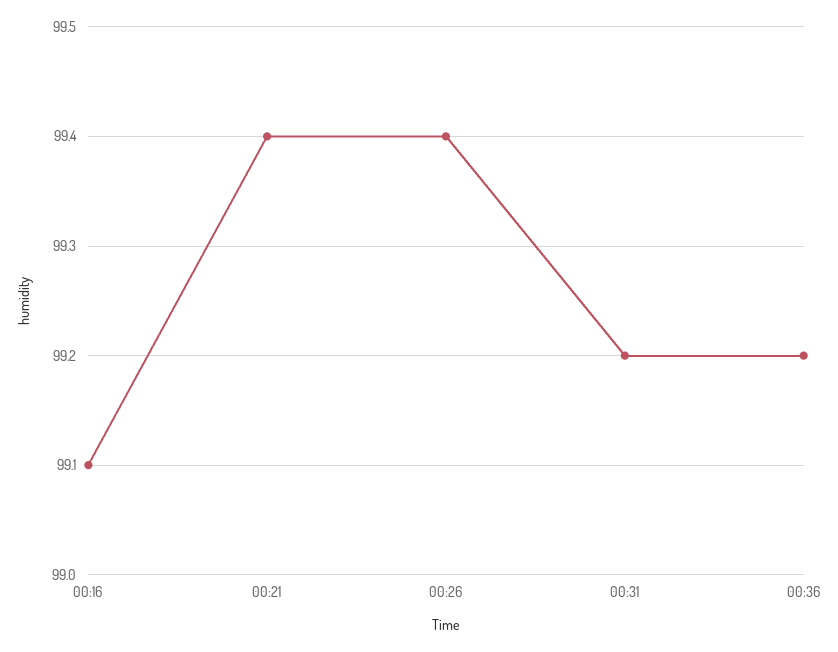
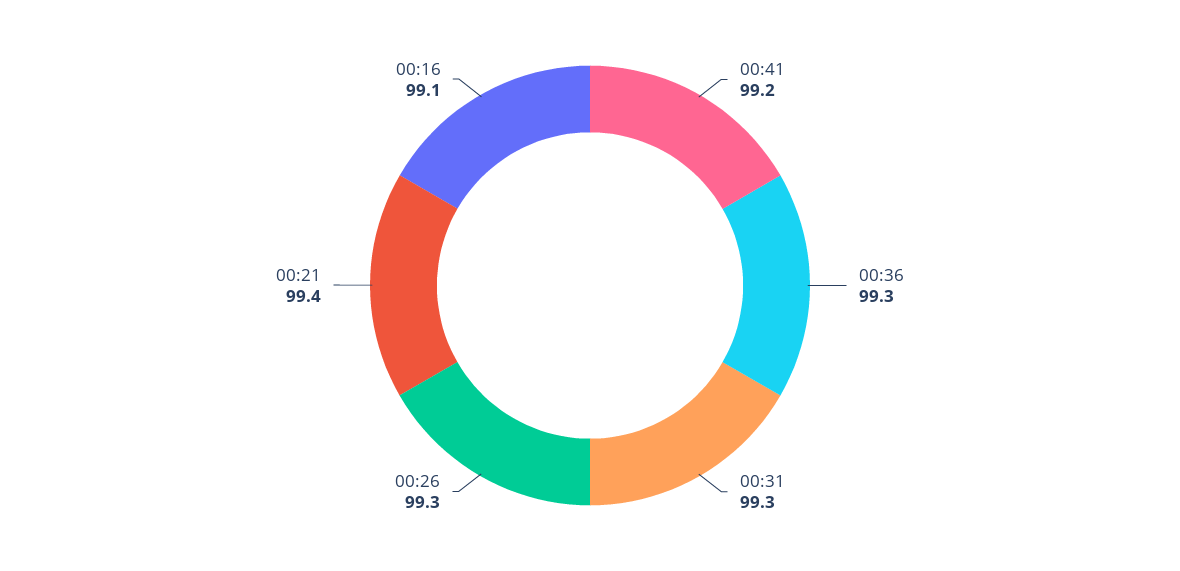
00:26: 99.4 -> 99.3
00:31: 99.2 -> 99.3
00:36: 99.2 -> 99.3
00:41: none -> 99.2

